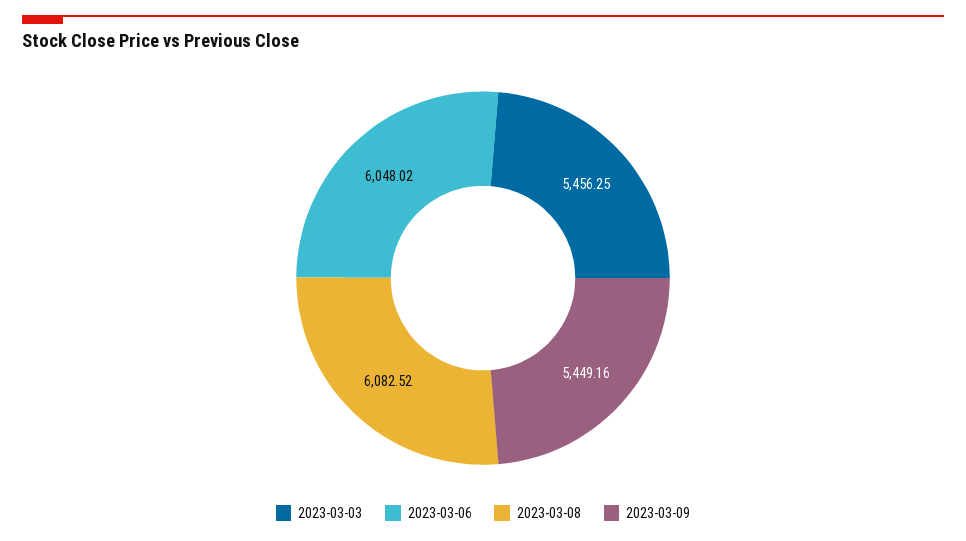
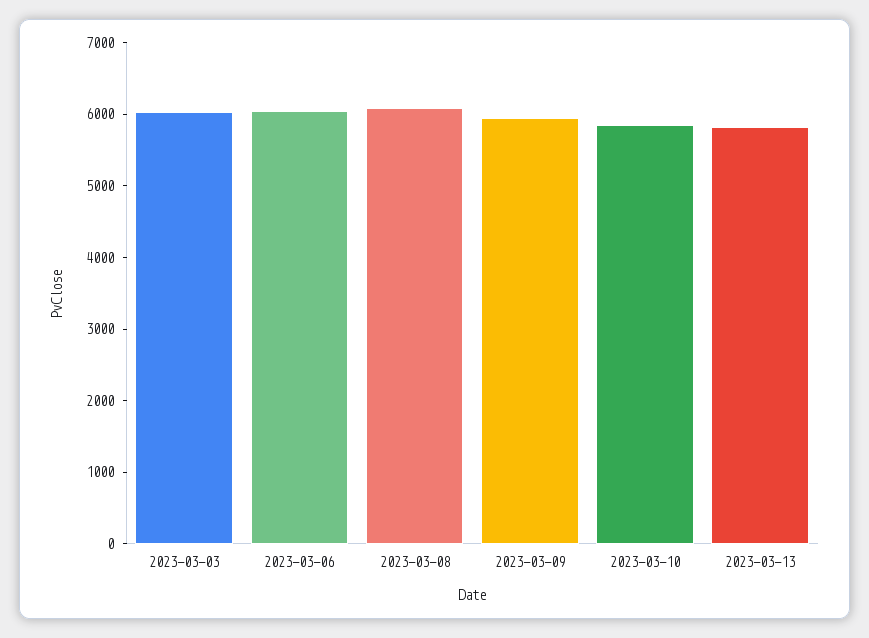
2023-03-03: 5456.25 -> 6000
2023-03-09: 5449.16 -> 6000
2023-03-10: none -> 5800
2023-03-13: none -> 5800

